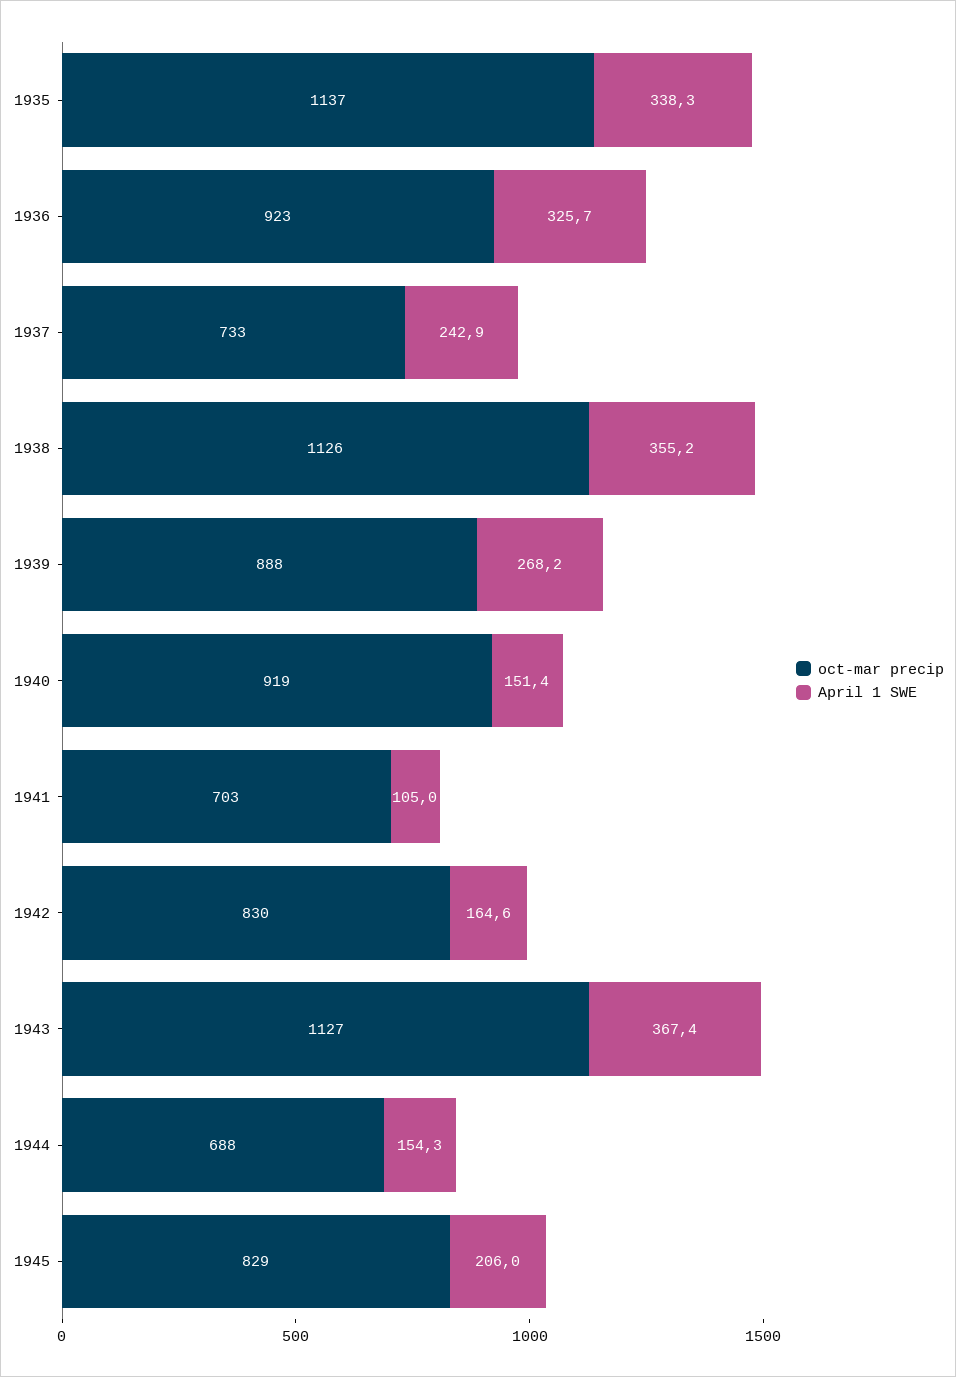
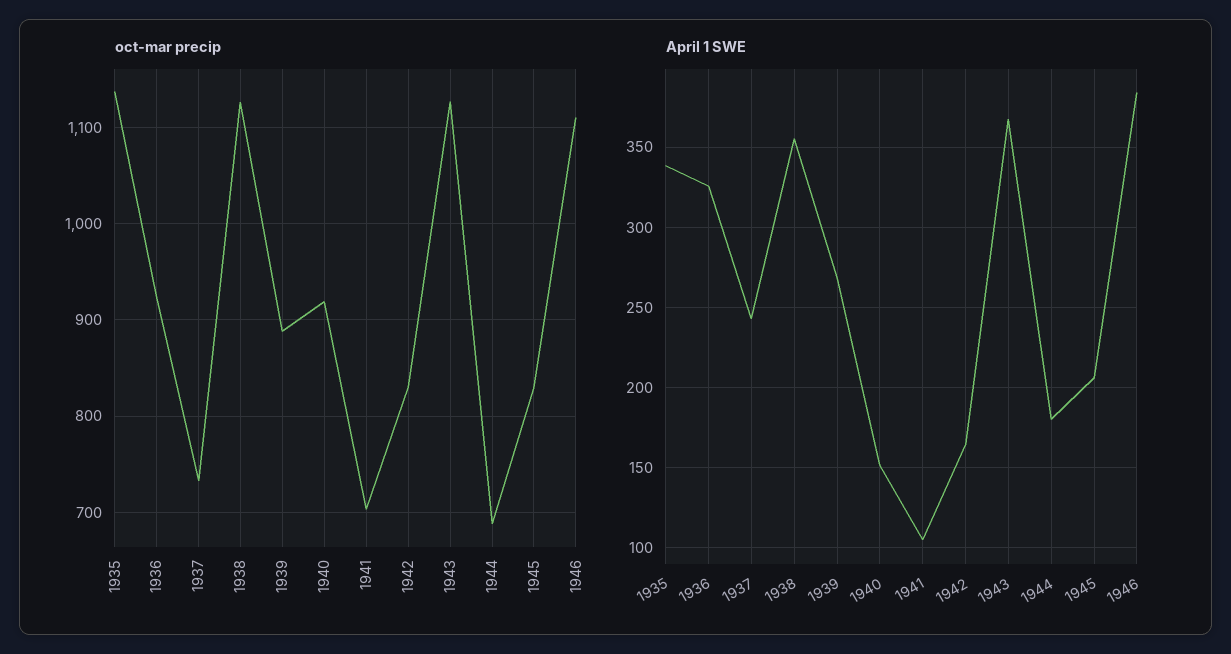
April 1 SWE, 1944: 154.3 -> 180
oct-mar precip, 1946: none -> 1110
April 1 SWE, 1946: none -> 385

